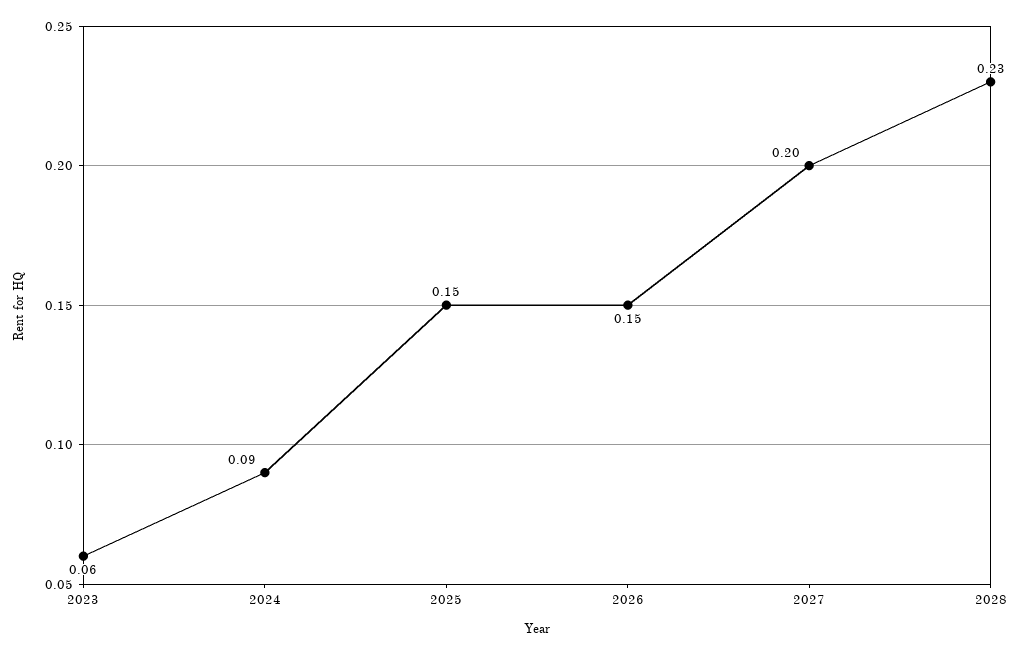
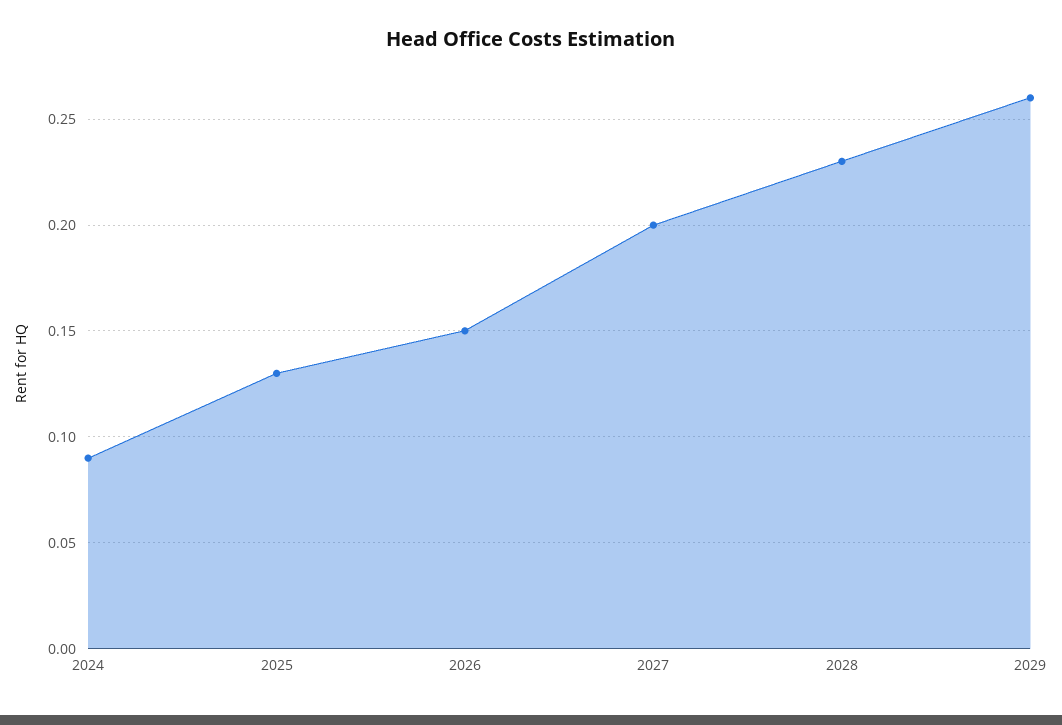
2023: 0.06 -> none
2025: 0.15 -> 0.13
2029: none -> 0.26

